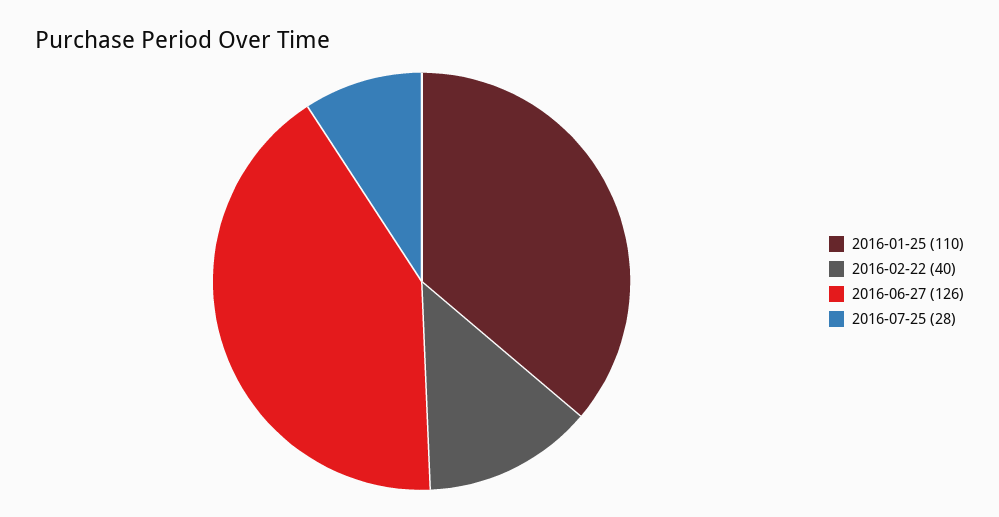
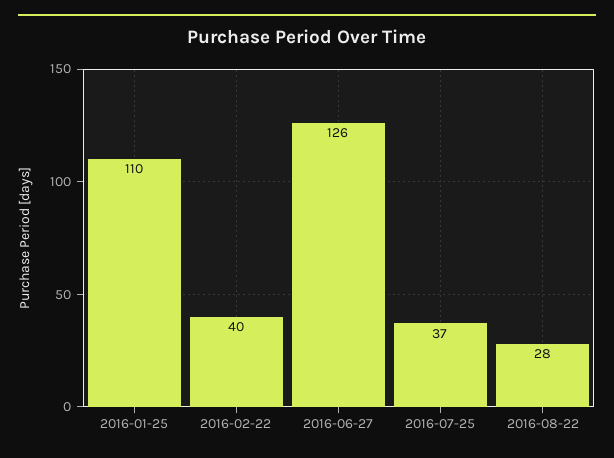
2016-07-25: 28 -> 37
2016-08-22: none -> 28

